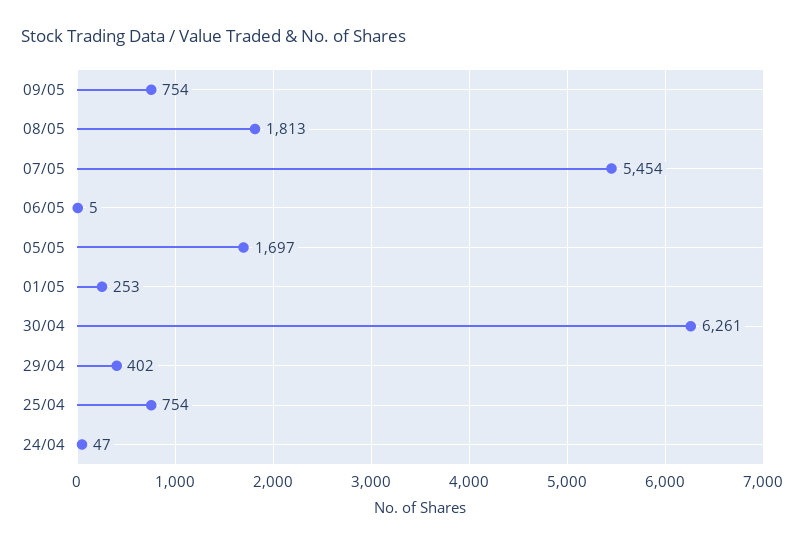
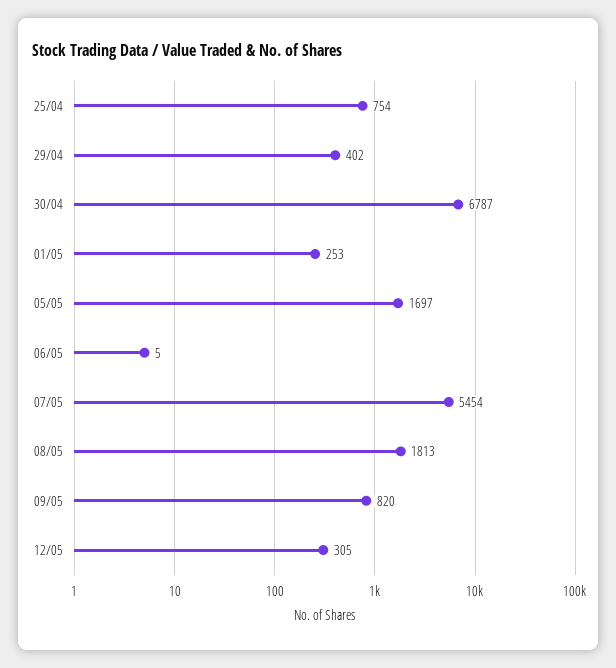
09/05: 754 -> 820
30/04: 6261 -> 6787
24/04: 47 -> none
12/05: none -> 305

